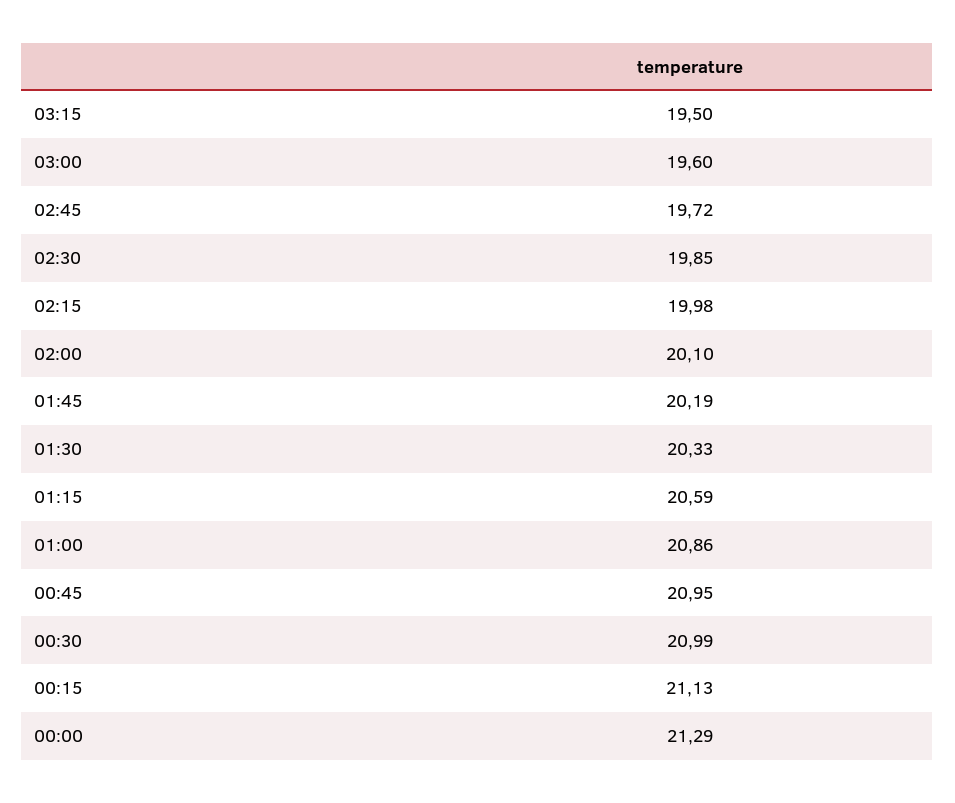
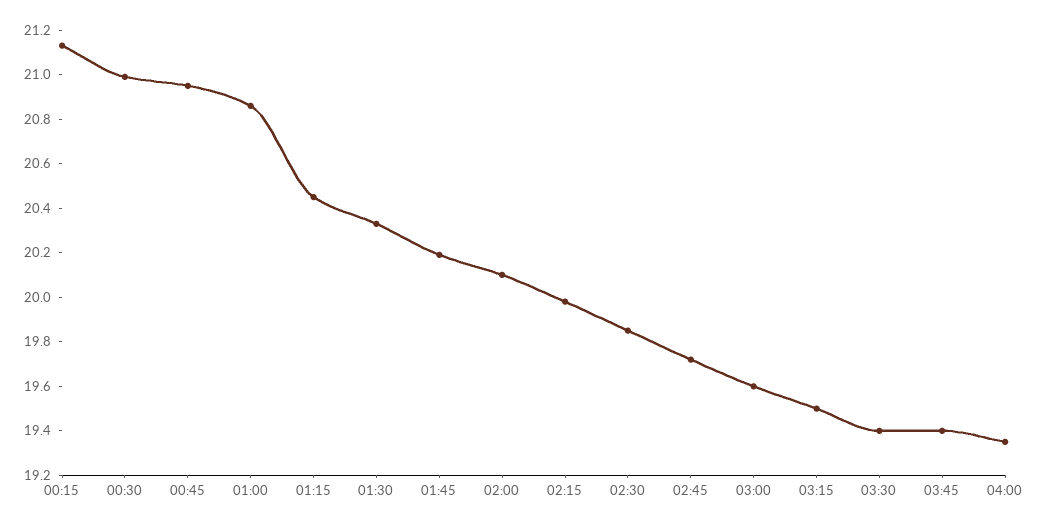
01:15: 20.59 -> 20.45
00:00: 21.29 -> none
03:30: none -> 19.4
03:45: none -> 19.4
04:00: none -> 19.35

